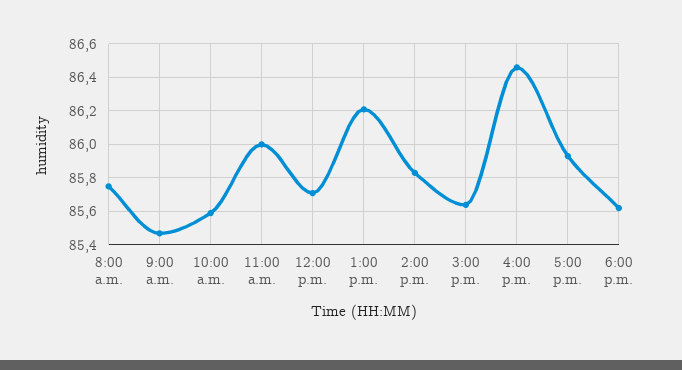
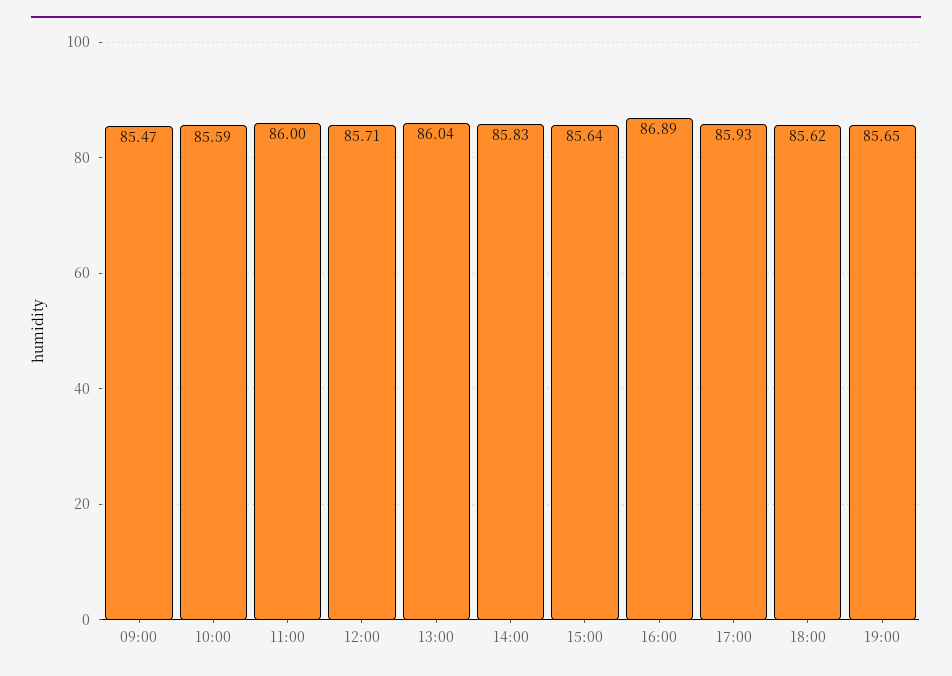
8:00 a.m.: 85.75 -> none
1:00 p.m.: 86.2 -> 86.04
4:00 p.m.: 86.45 -> 86.89
19:00: none -> 85.65

